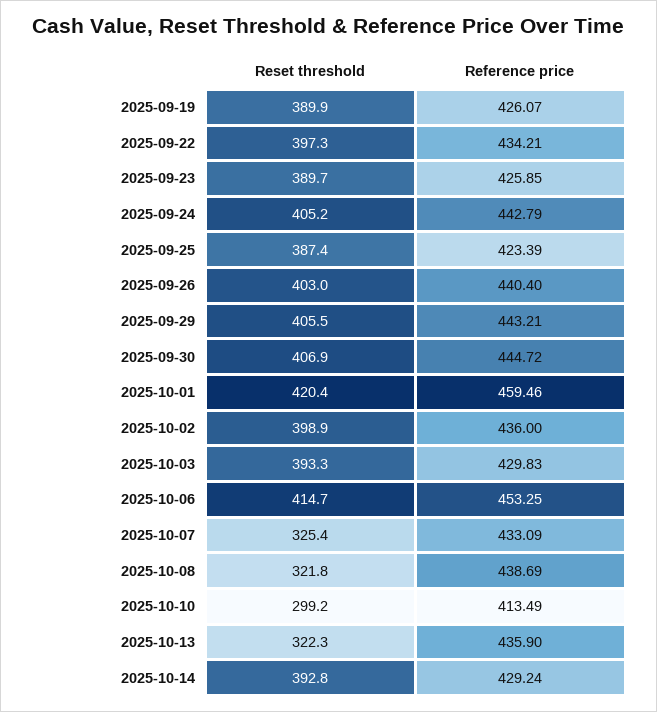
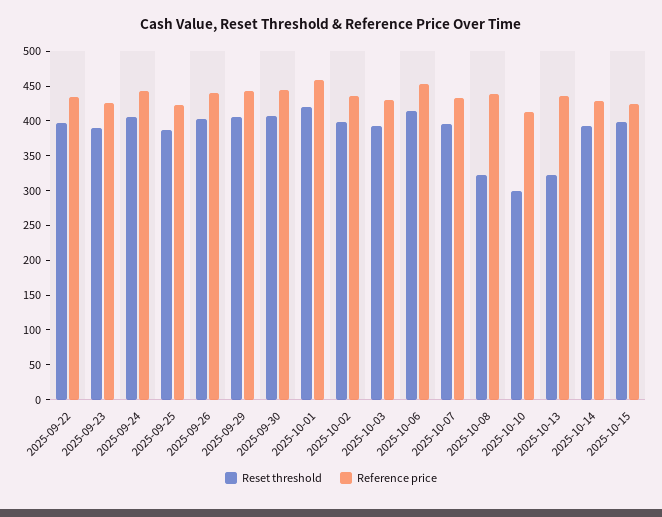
Reset threshold, 2025-09-19: 389.9 -> none
Reference price, 2025-09-19: 426.07 -> none
Reset threshold, 2025-10-07: 325.4 -> 400
Reset threshold, 2025-10-15: none -> 400
Reference price, 2025-10-15: none -> 425

